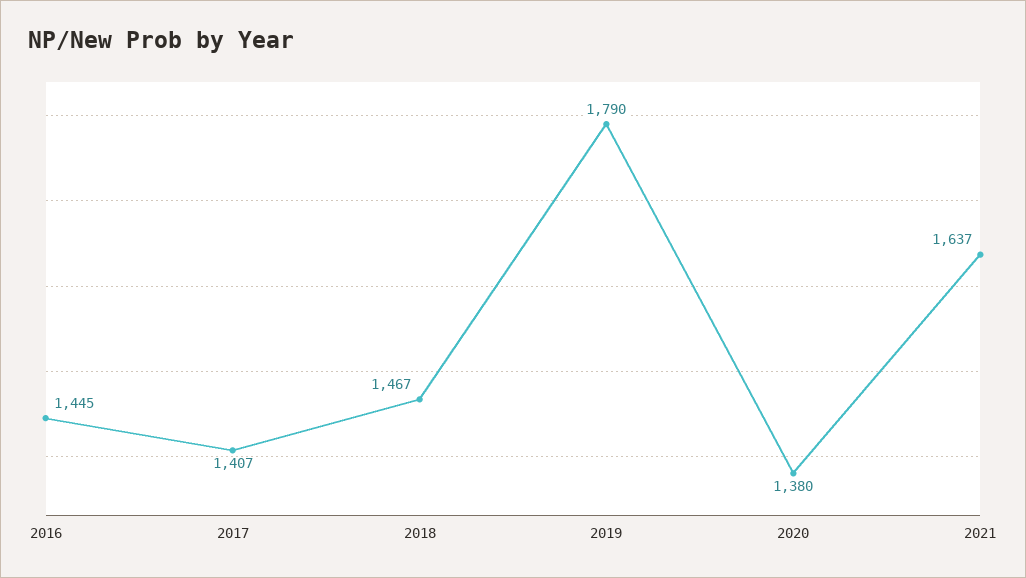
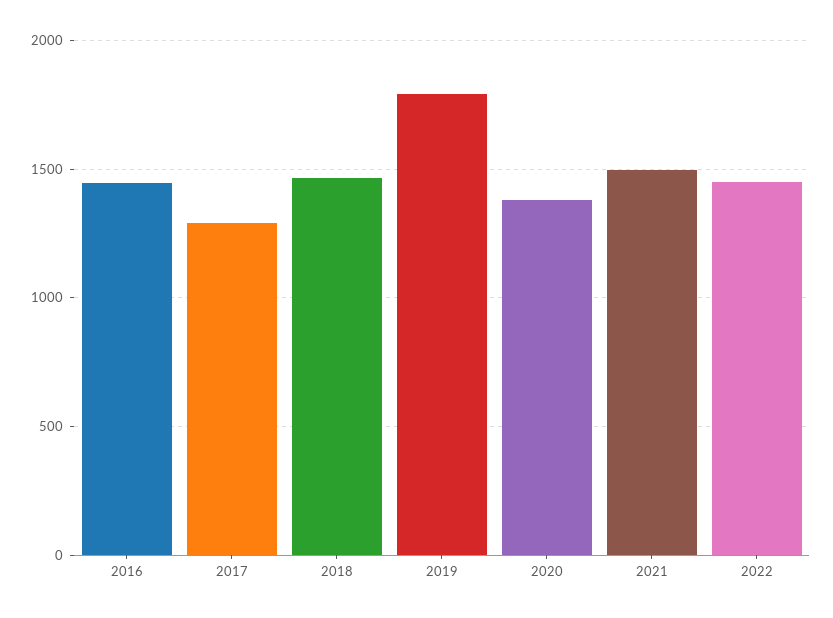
2017: 1407 -> 1300
2021: 1637 -> 1500
2022: none -> 1450

